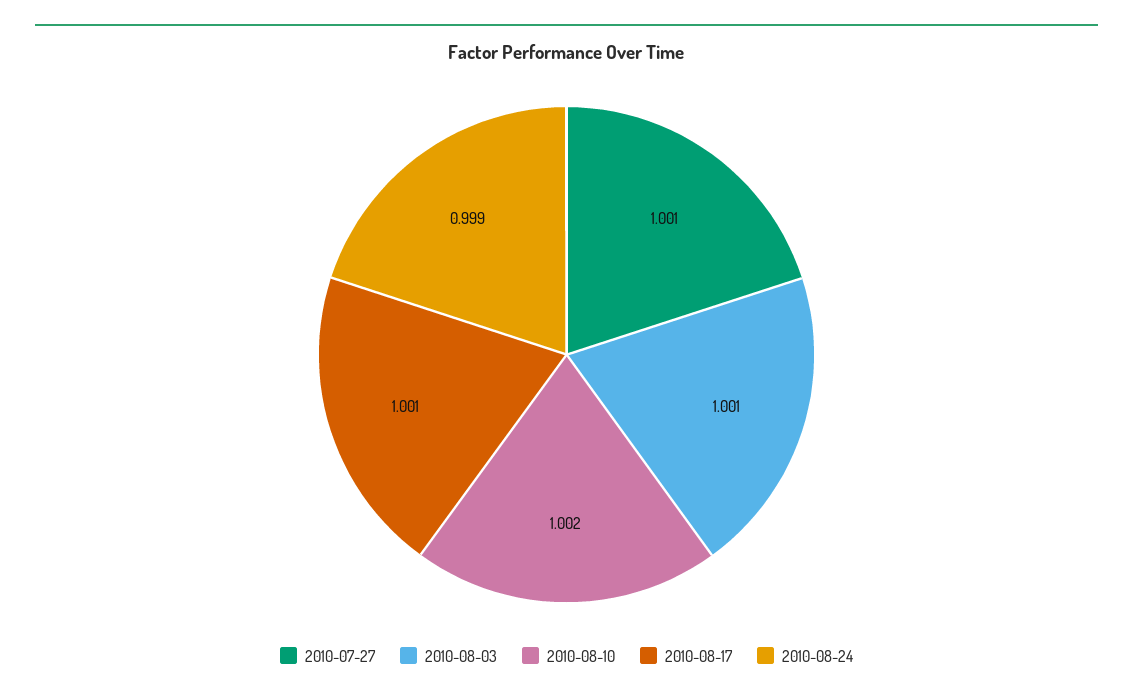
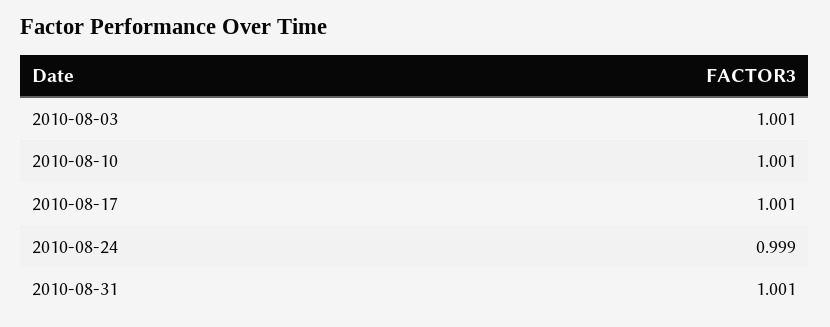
2010-07-27: 1.001 -> none
2010-08-10: 1.002 -> 1.001
2010-08-31: none -> 1.001

